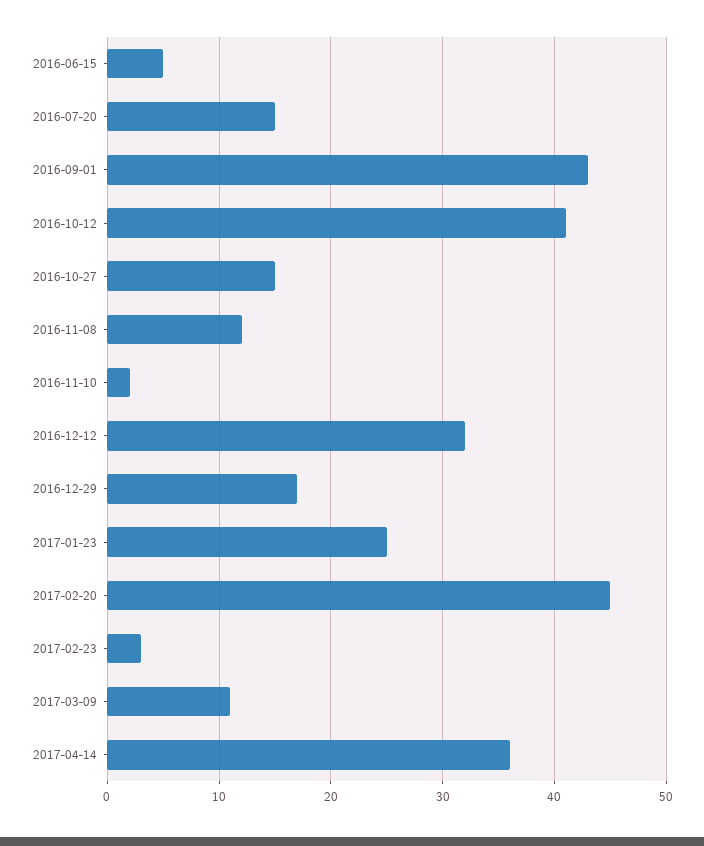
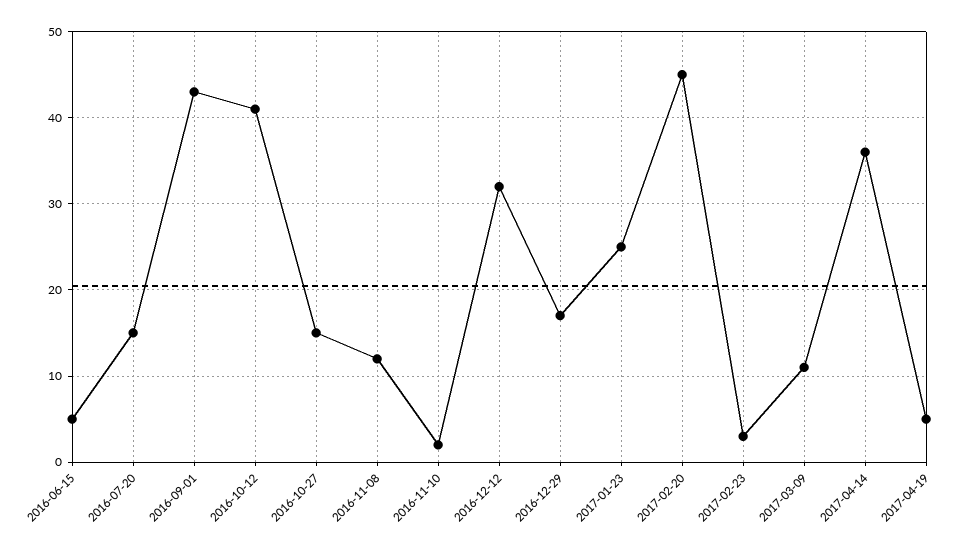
2017-04-19: none -> 5

